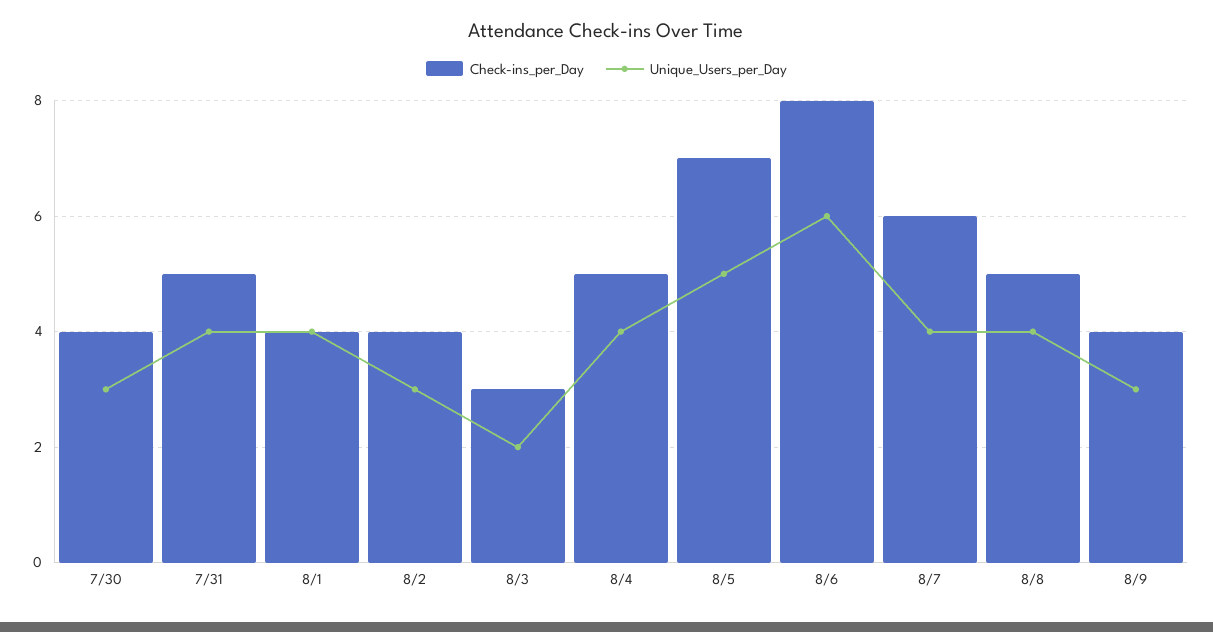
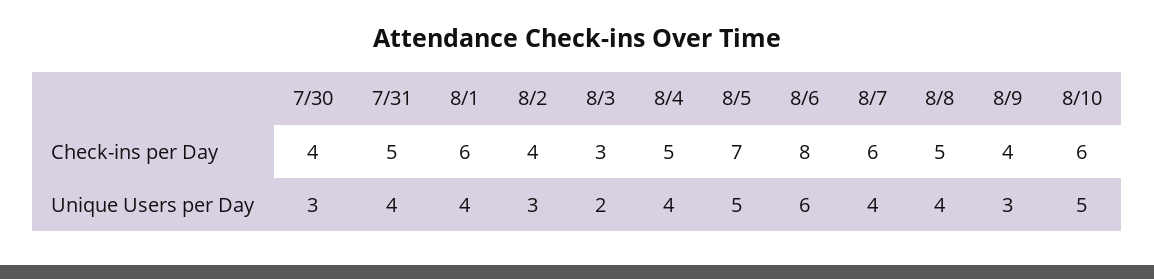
Check-ins_per_Day, 8/1: 4 -> 6
Check-ins_per_Day, 8/10: none -> 6
Unique_Users_per_Day, 8/10: none -> 5

